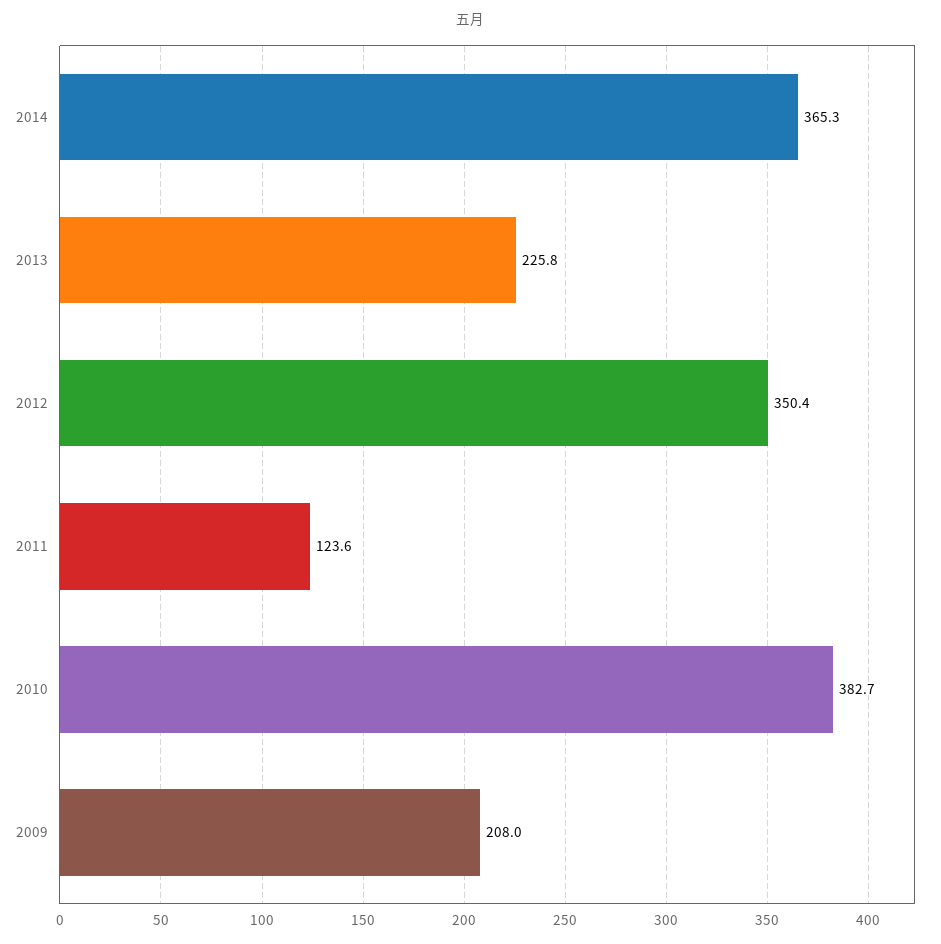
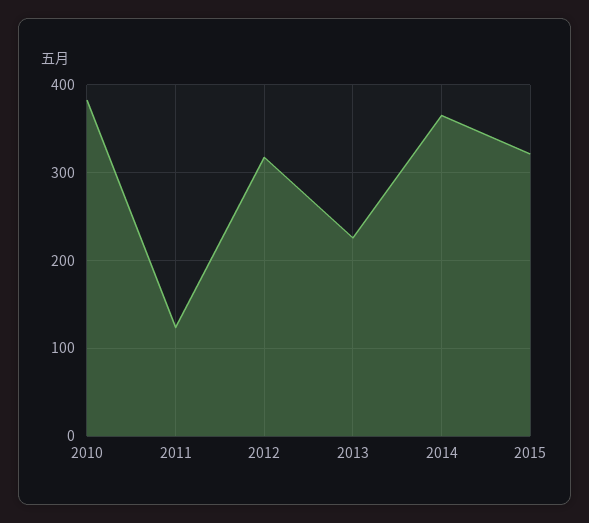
2012: 350.4 -> 320
2009: 208 -> none
2015: none -> 320

